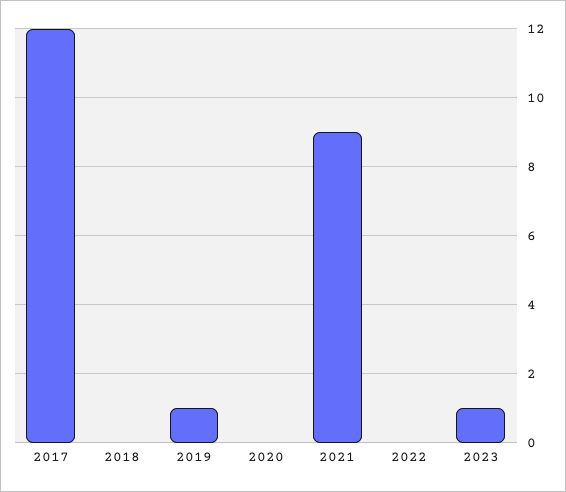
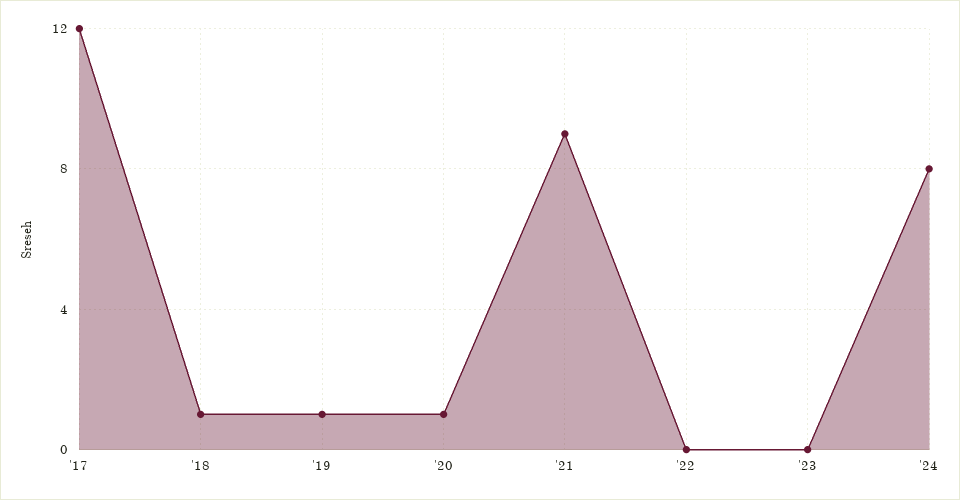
2018: 0 -> 1
2020: 0 -> 1
2023: 1 -> 0
'24: none -> 8

